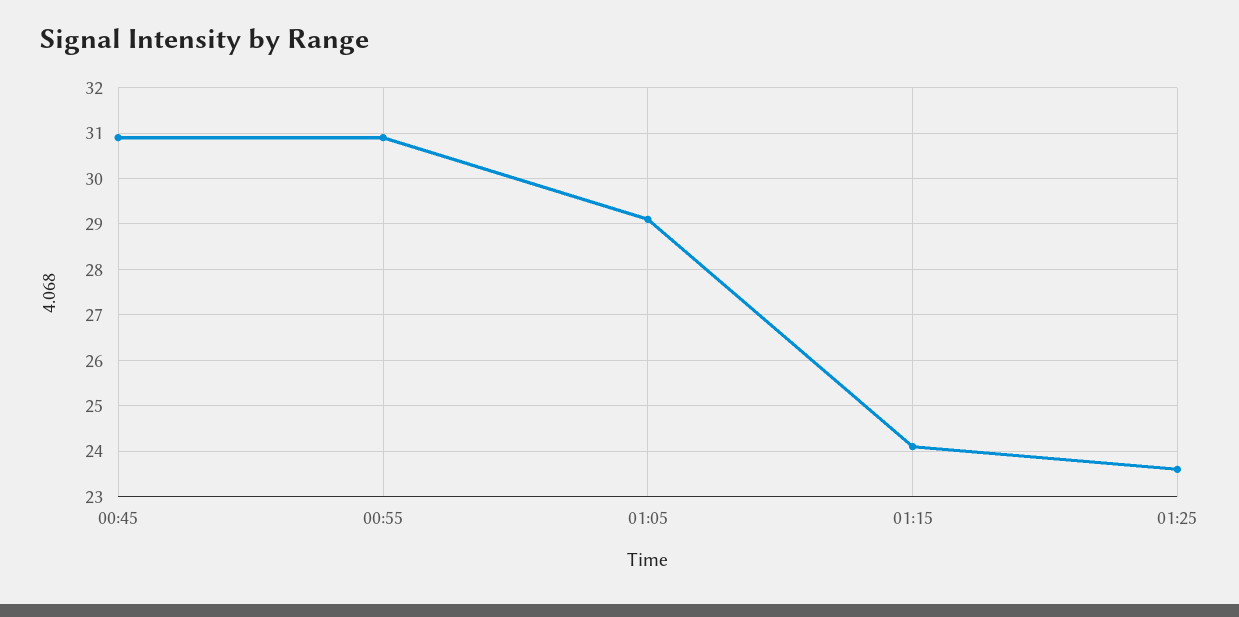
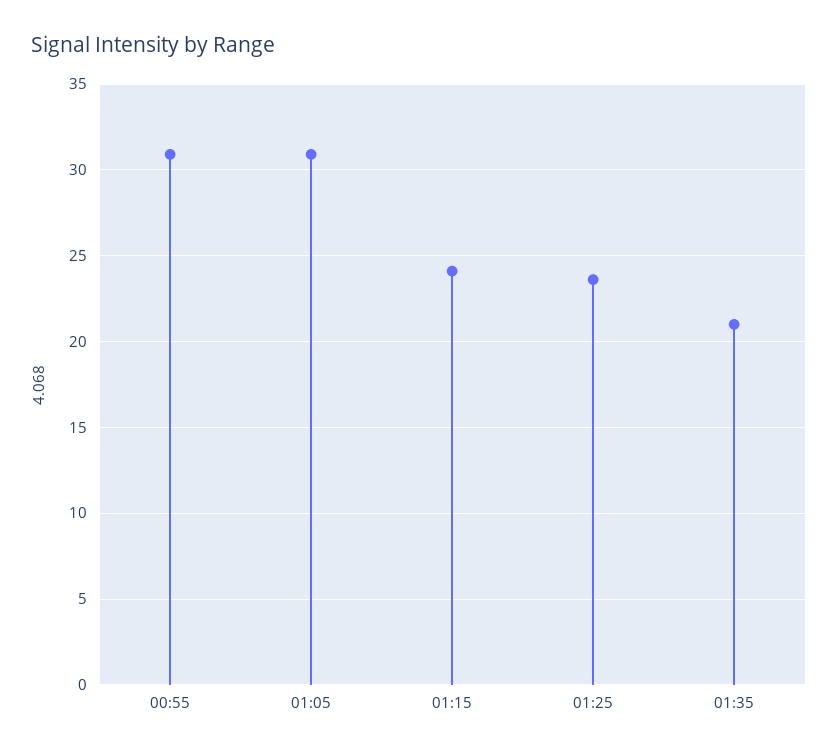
00:45: 31 -> none
01:05: 29 -> 31
01:35: none -> 21

